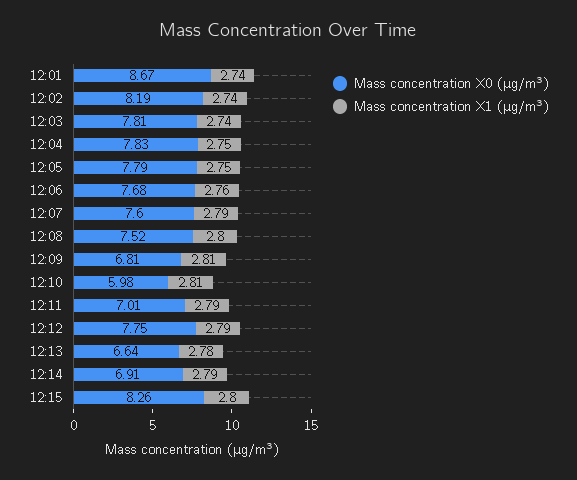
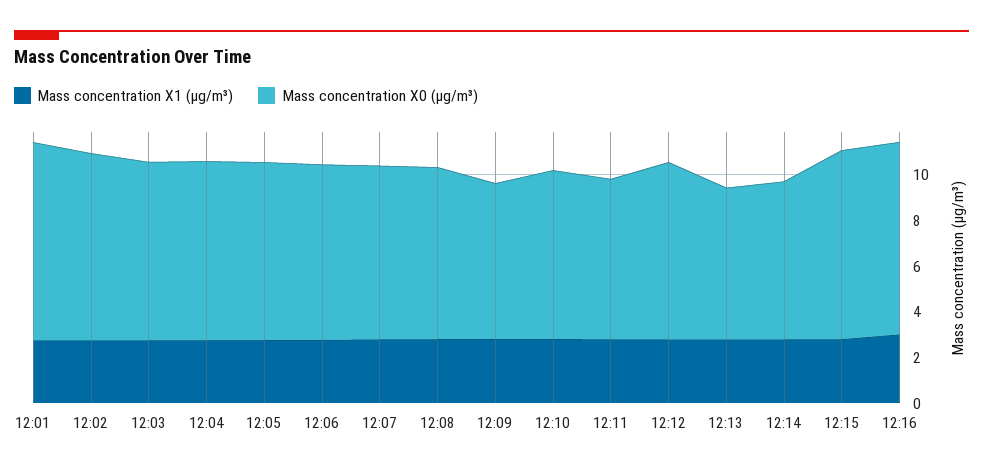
Mass concentration X0 (μg/m³), 12:10: 5.98 -> 7.5
Mass concentration X1 (μg/m³), 12:16: none -> 3
Mass concentration X0 (μg/m³), 12:16: none -> 8.5

